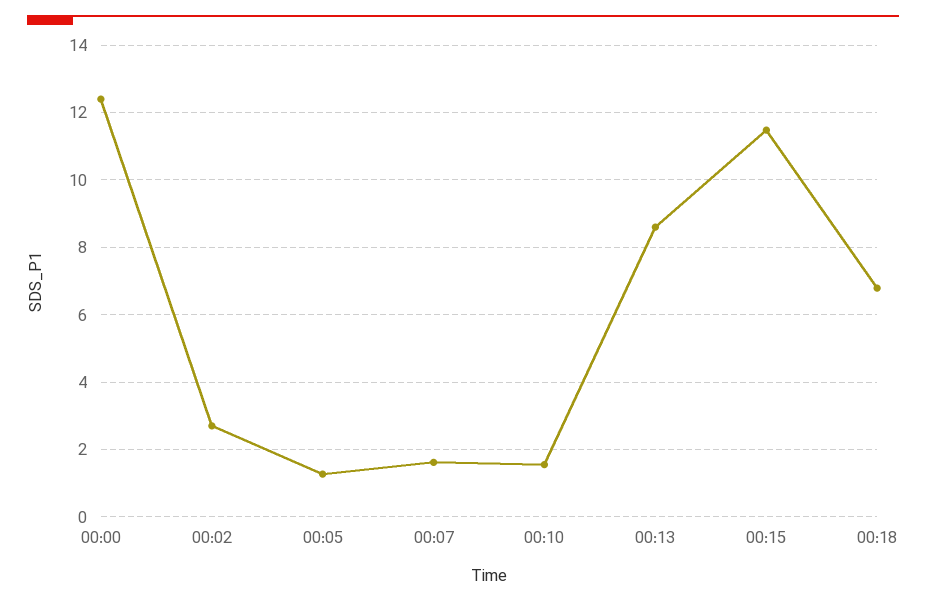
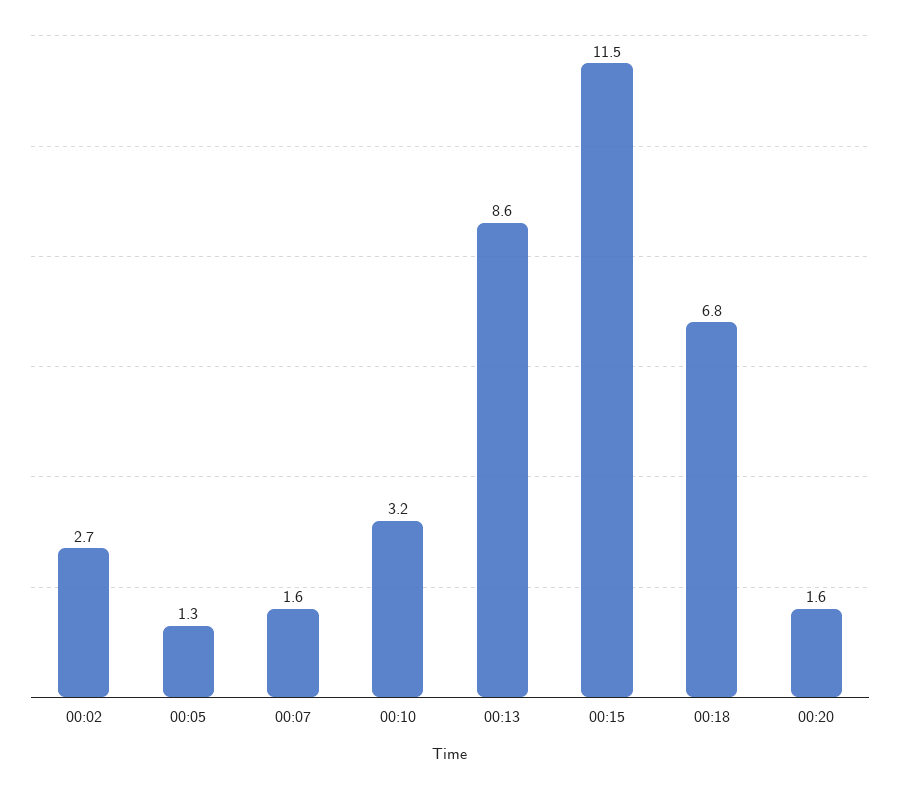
00:00: 12.4 -> none
00:10: 1.6 -> 3.2
00:20: none -> 1.6

